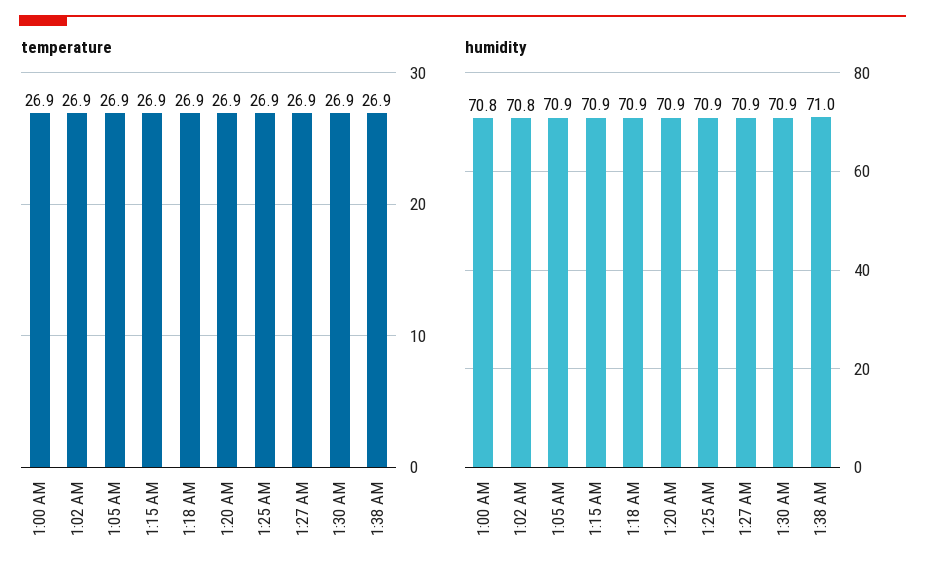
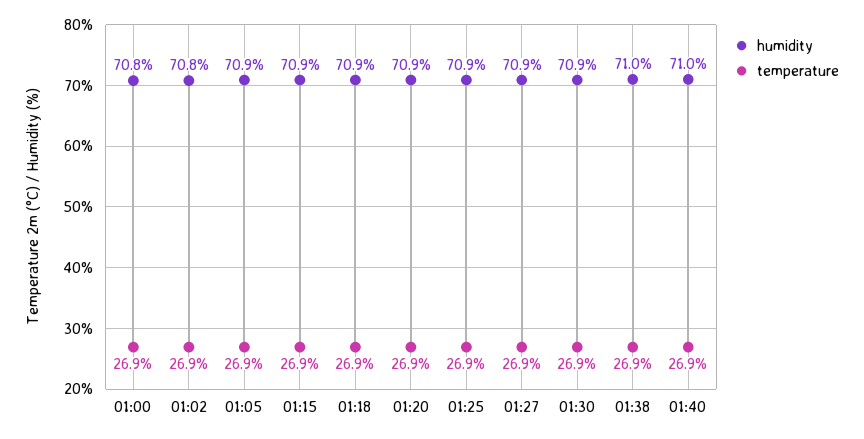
humidity, 01:40: none -> 71
temperature, 01:40: none -> 26.9

